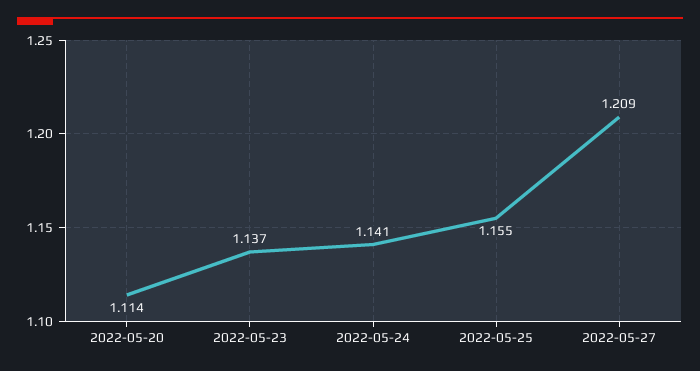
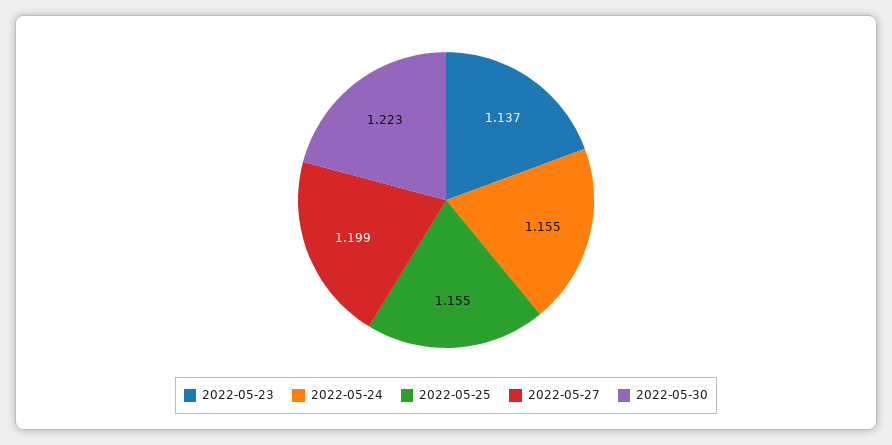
2022-05-20: 1.114 -> none
2022-05-24: 1.141 -> 1.155
2022-05-27: 1.209 -> 1.199
2022-05-30: none -> 1.223

